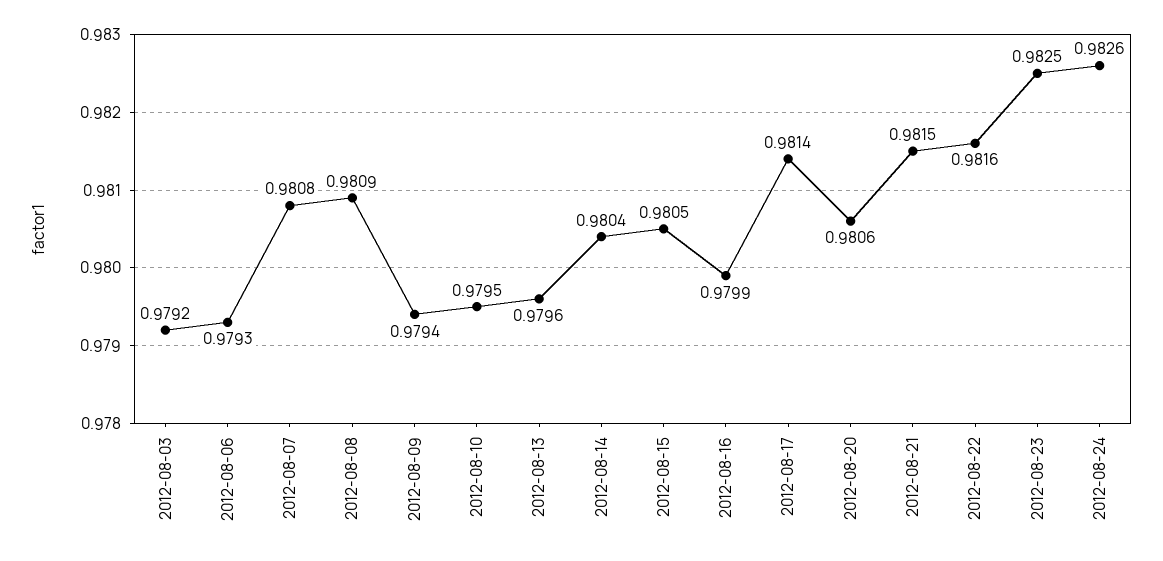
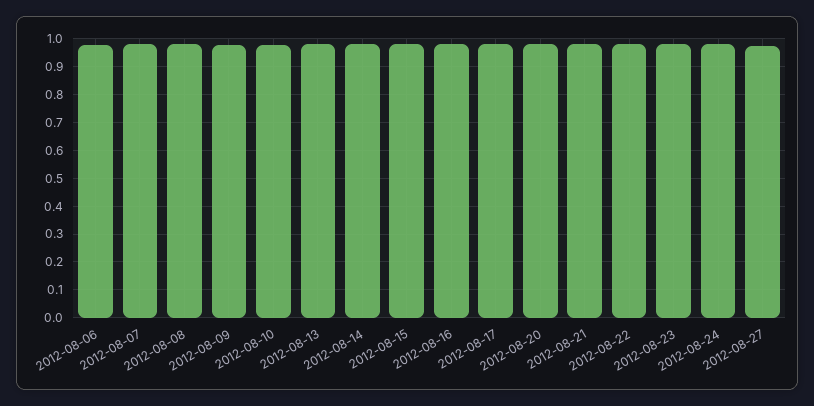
2012-08-03: 0.9792 -> none
2012-08-27: none -> 0.975

